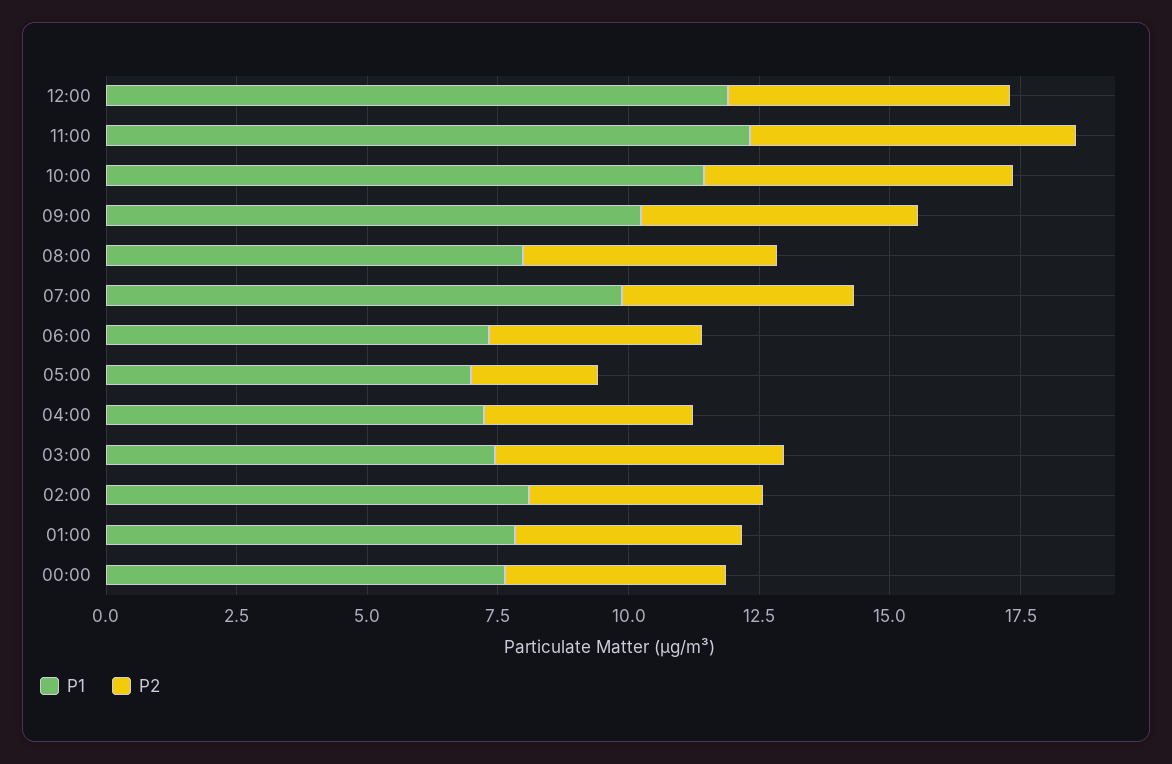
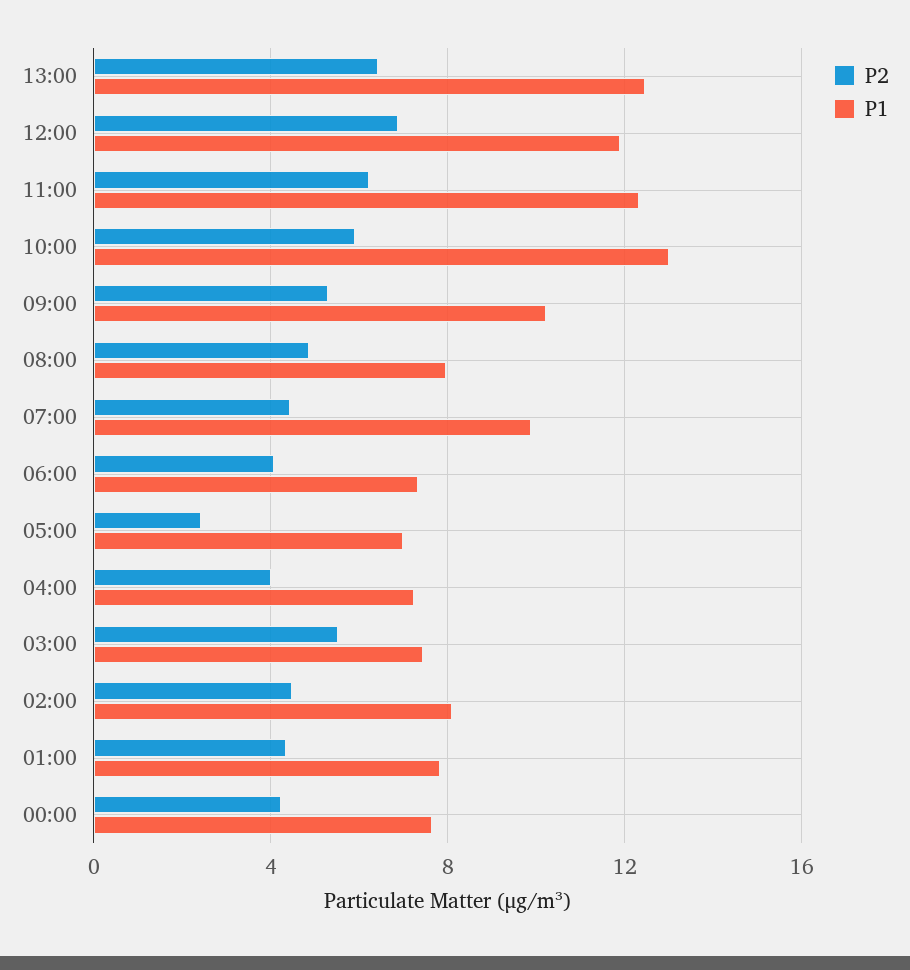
P2, 12:00: 5.5 -> 7
P1, 10:00: 11.5 -> 13
P2, 13:00: none -> 6.5
P1, 13:00: none -> 12.5

